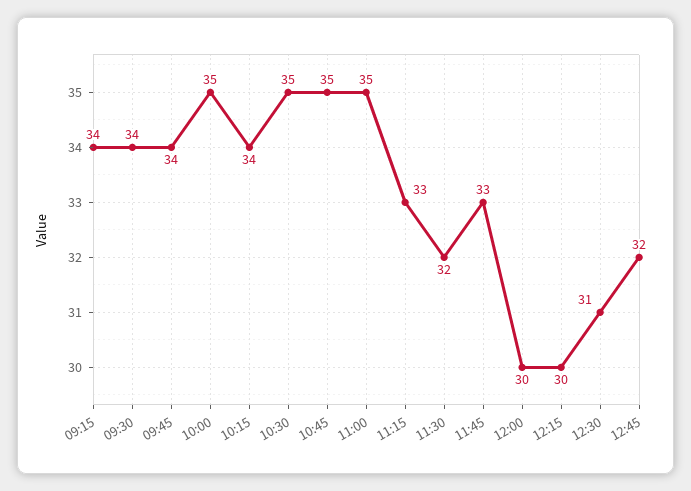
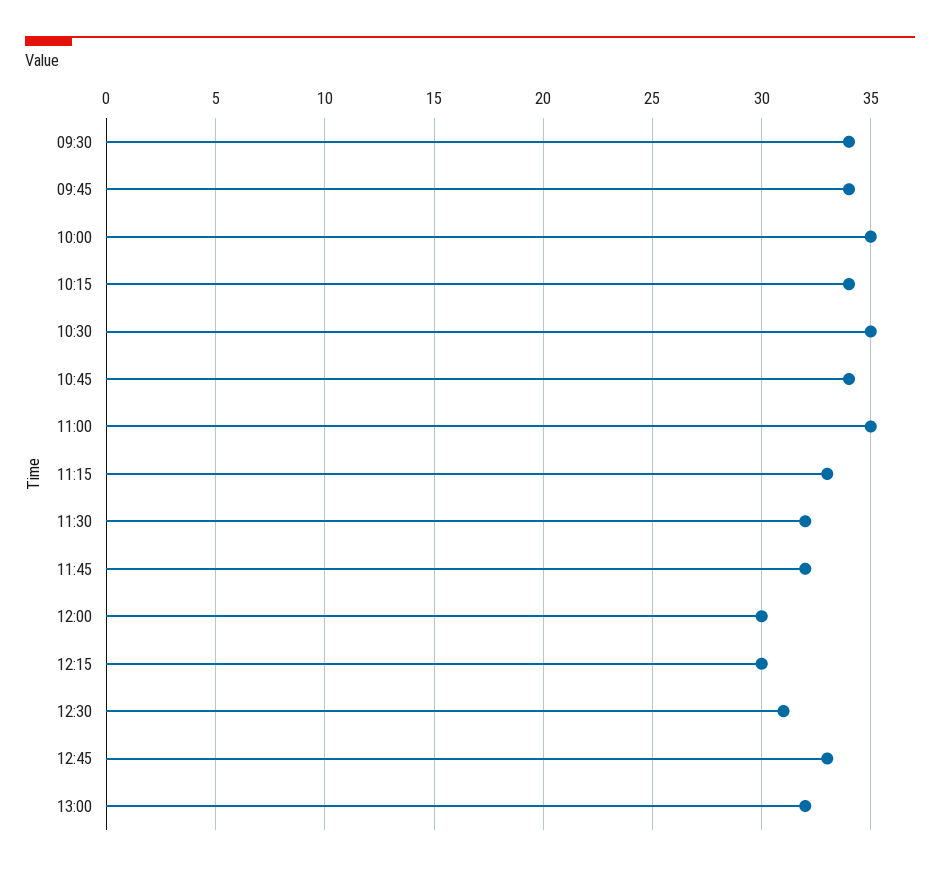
09:15: 34 -> none
10:45: 35 -> 34
11:45: 33 -> 32
12:45: 32 -> 33
13:00: none -> 32

